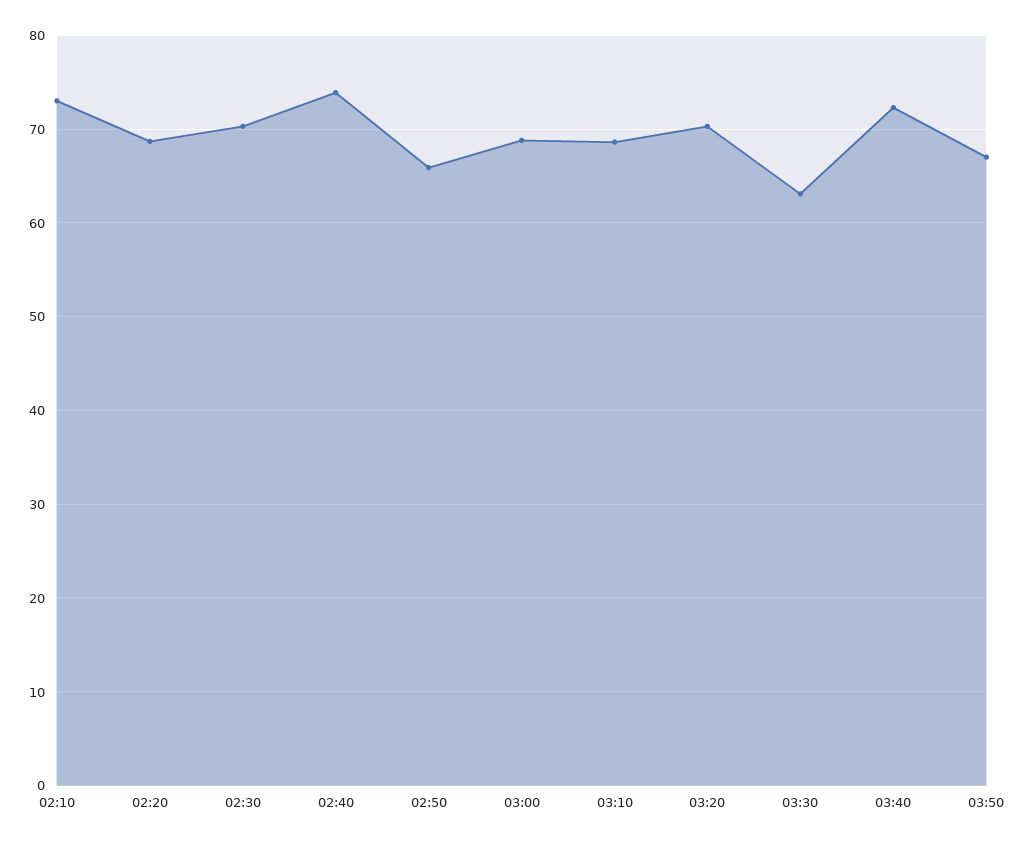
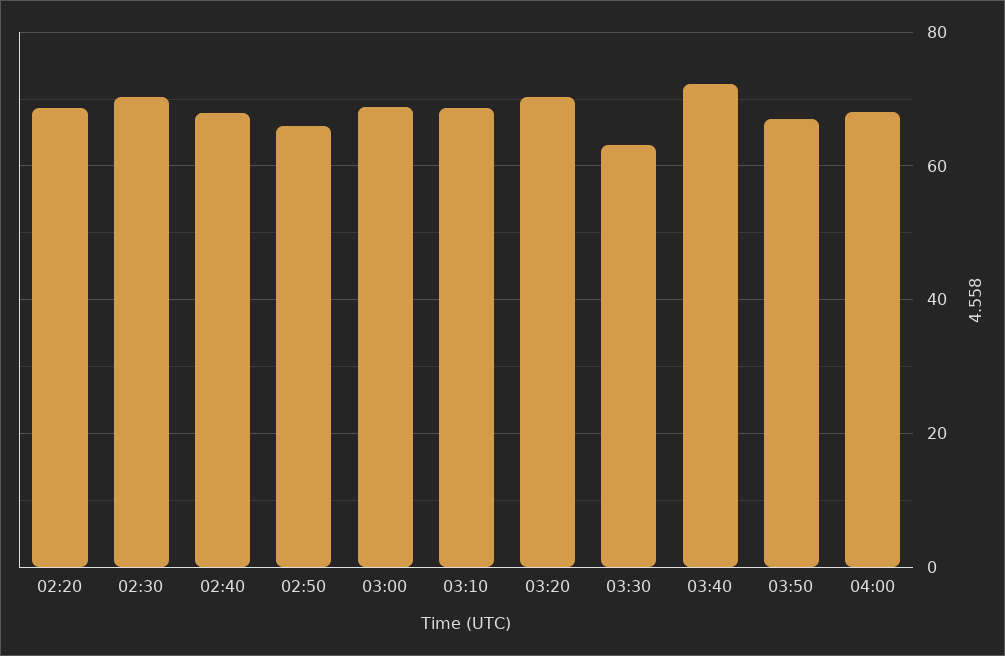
02:10: 73 -> none
02:40: 74 -> 68
04:00: none -> 68

